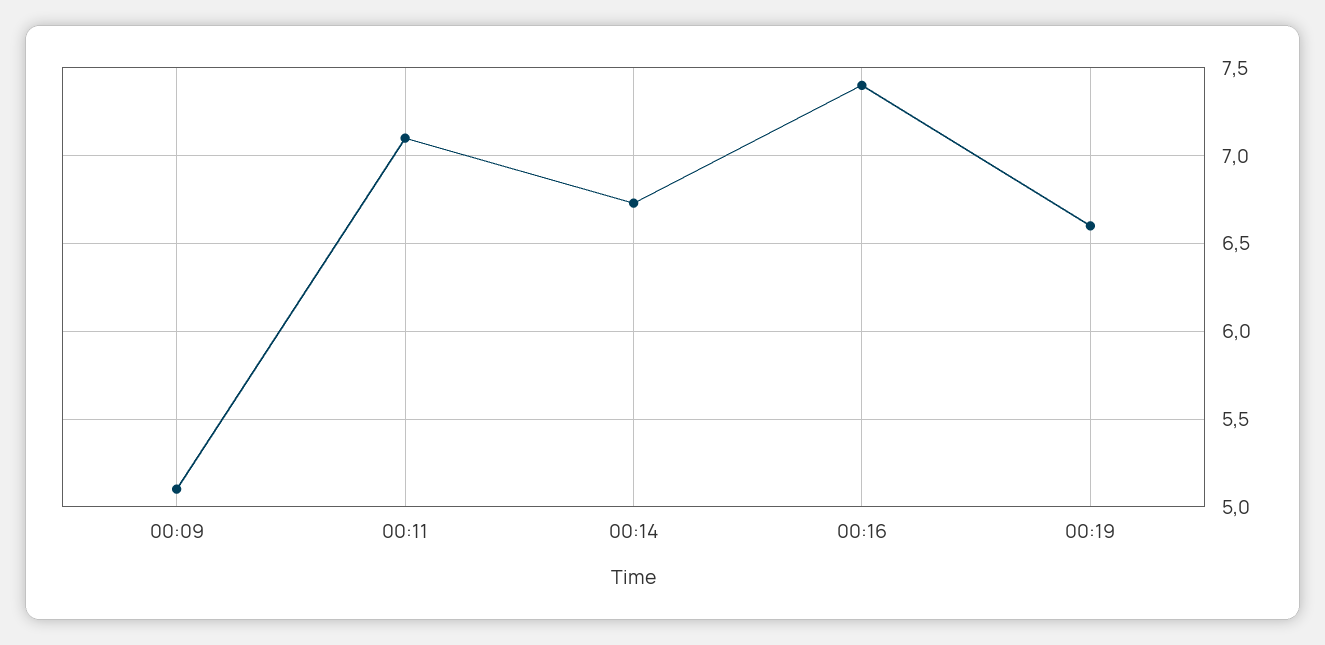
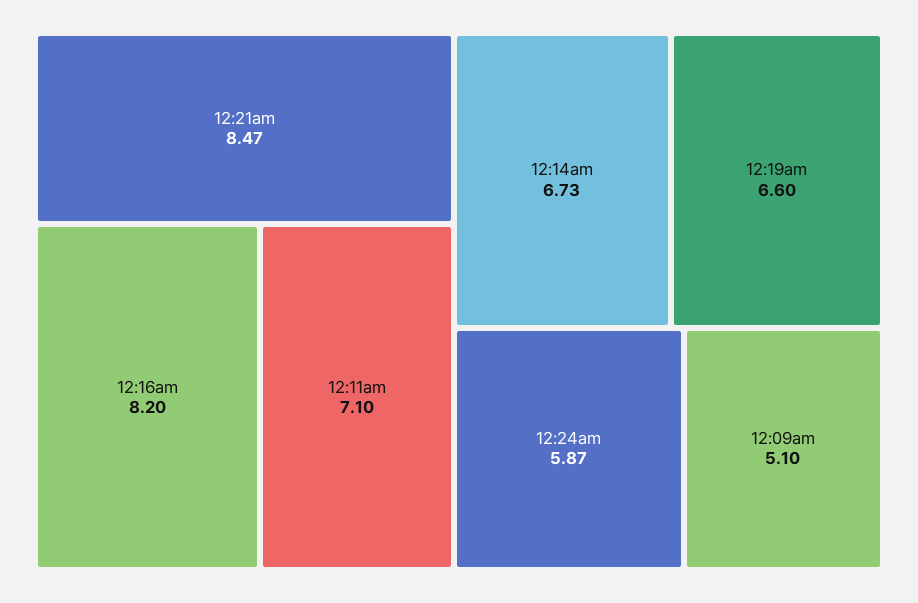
00:16: 7.4 -> 8.2
12:21am: none -> 8.47
12:24am: none -> 5.87

